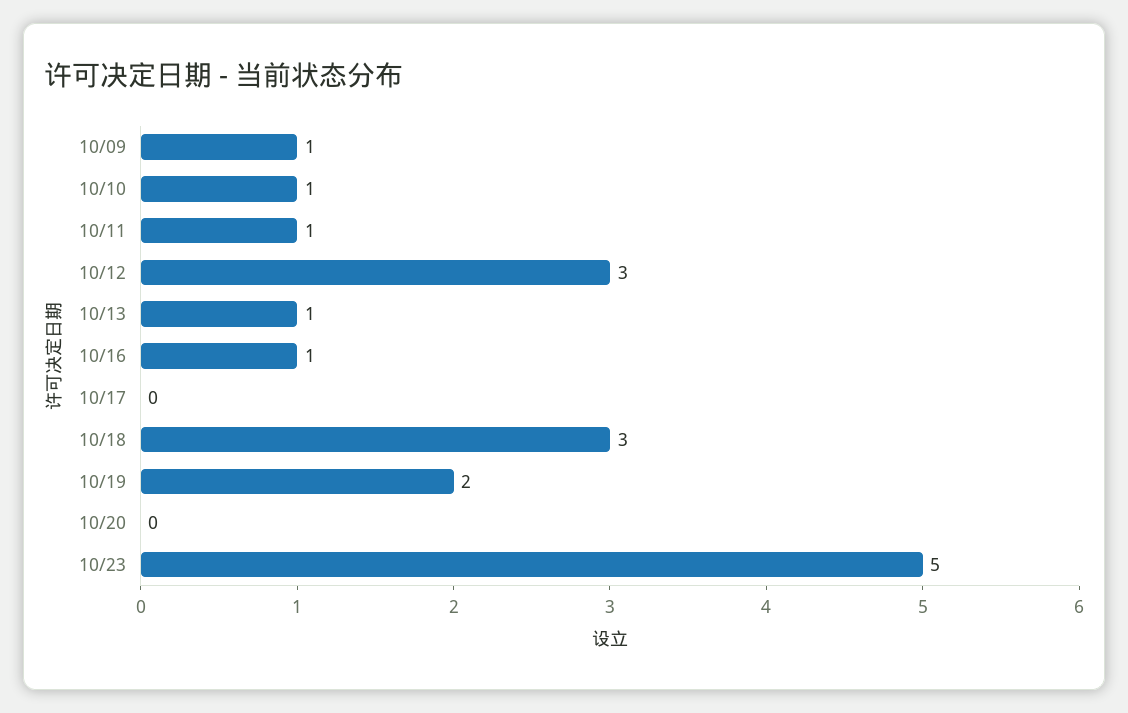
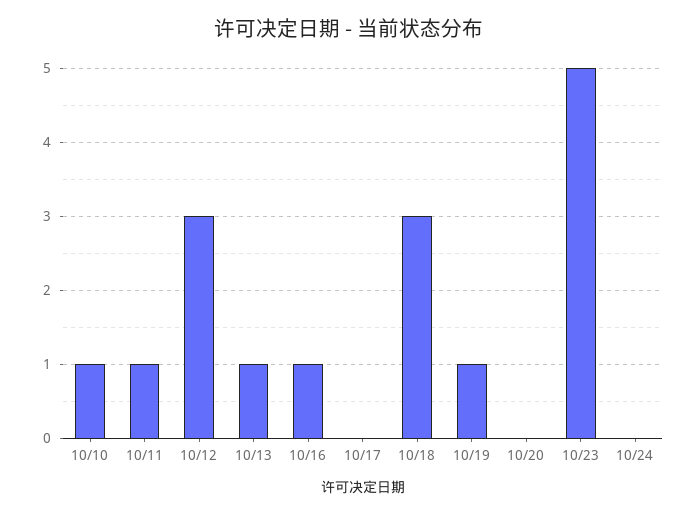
10/09: 1 -> none
10/19: 2 -> 1
10/24: none -> 0

